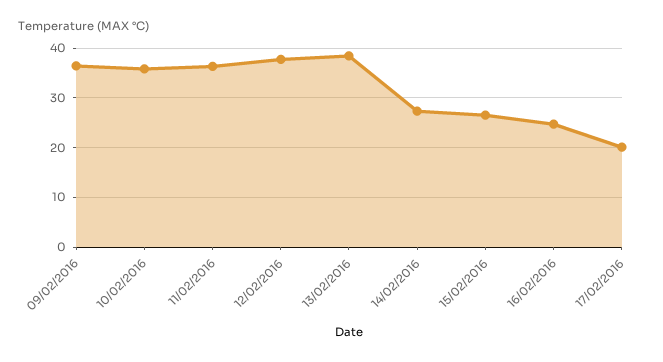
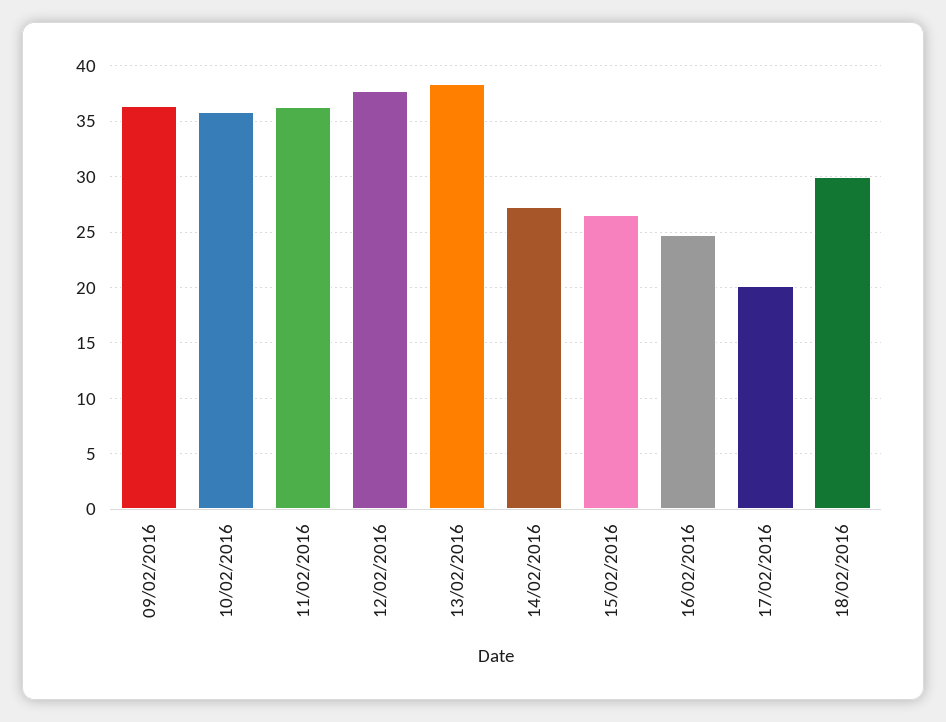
18/02/2016: none -> 30

